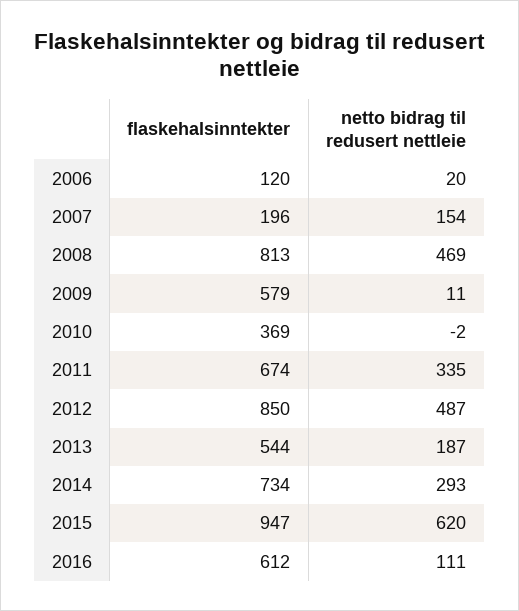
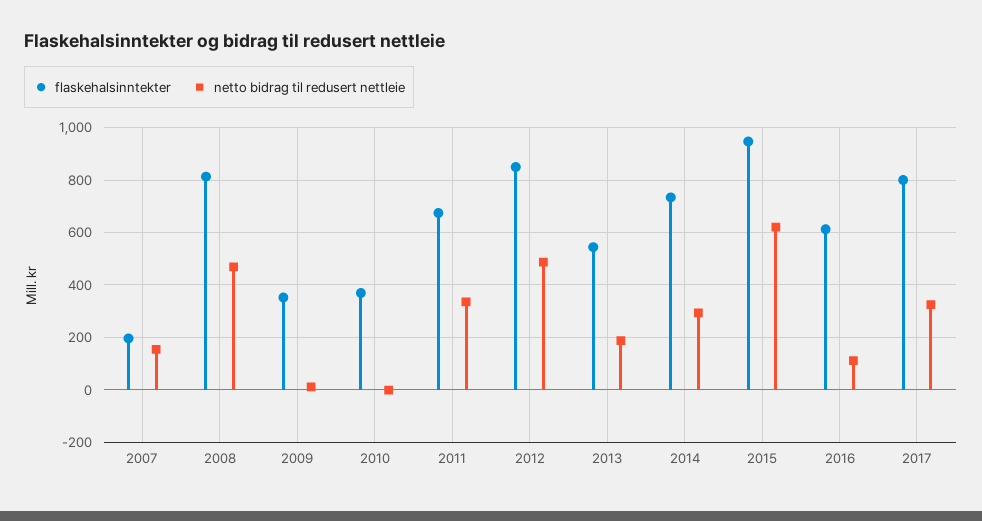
flaskehalsinntekter, 2006: 120 -> none
netto bidrag til redusert nettleie, 2006: 20 -> none
flaskehalsinntekter, 2009: 579 -> 350
flaskehalsinntekter, 2017: none -> 800
netto bidrag til redusert nettleie, 2017: none -> 325

